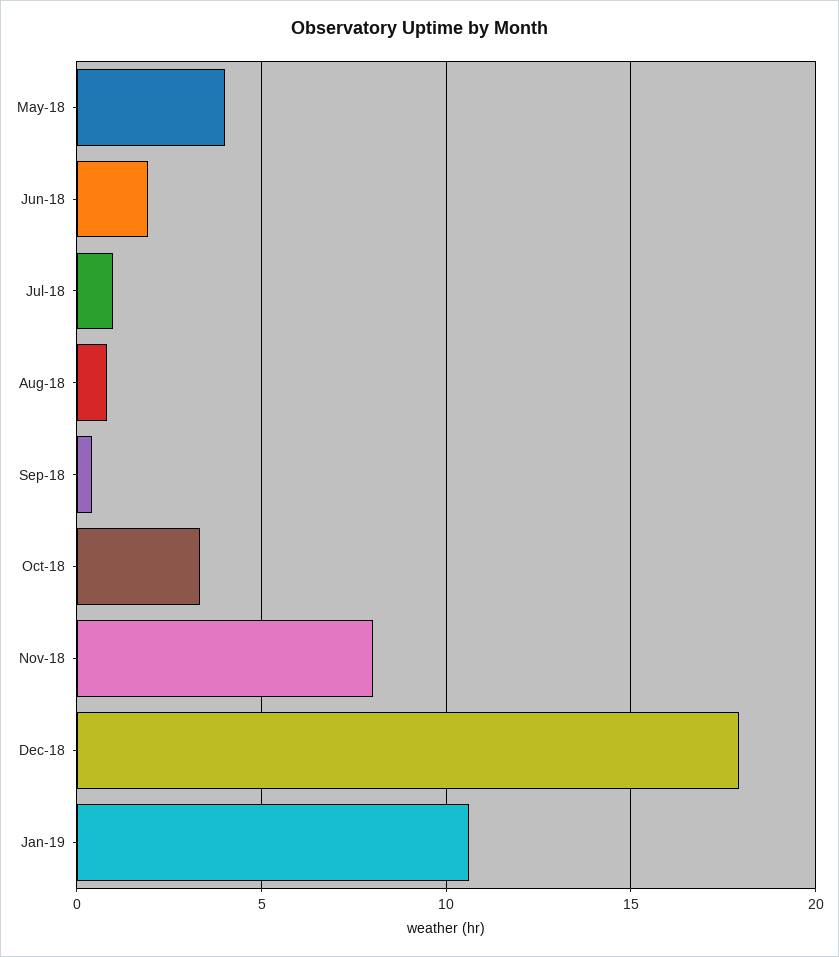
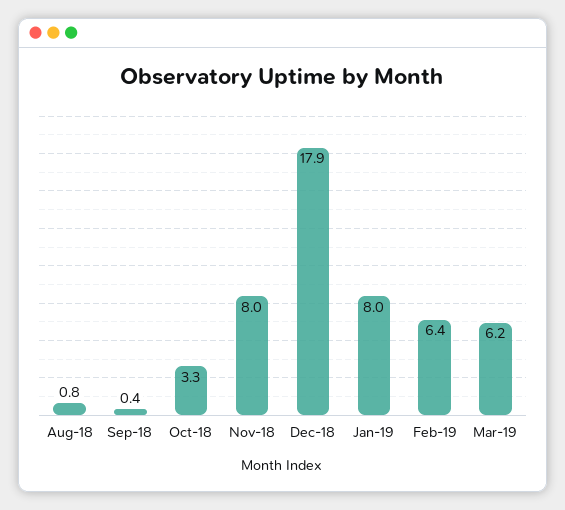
May-18: 4 -> none
Jun-18: 2 -> none
Jul-18: 1 -> none
Jan-19: 10.5 -> 8
Feb-19: none -> 6.4
Mar-19: none -> 6.2

